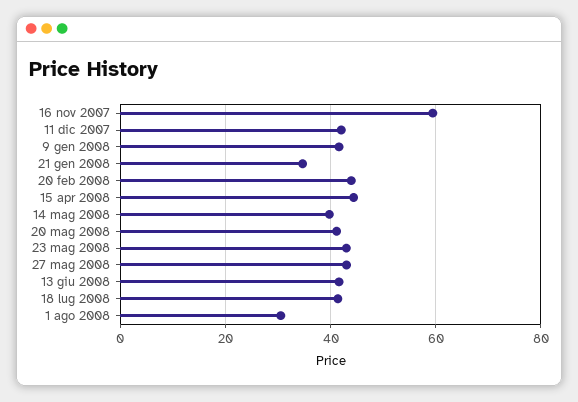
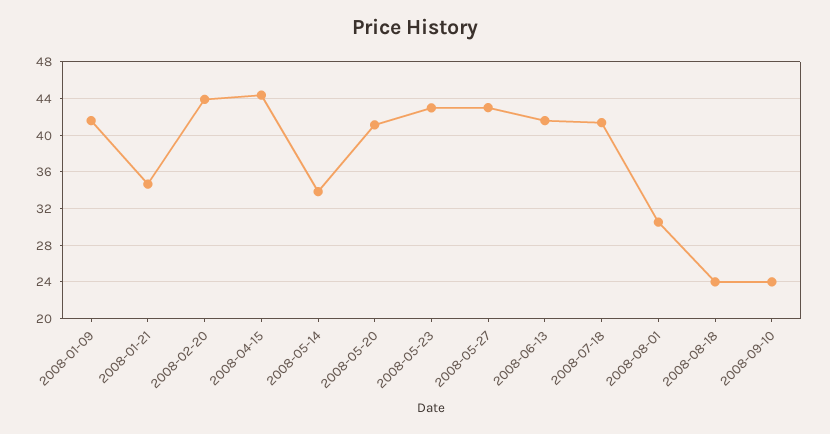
16 nov 2007: 60 -> none
11 dic 2007: 42 -> none
14 mag 2008: 40 -> 34
2008-08-18: none -> 24
2008-09-10: none -> 24

